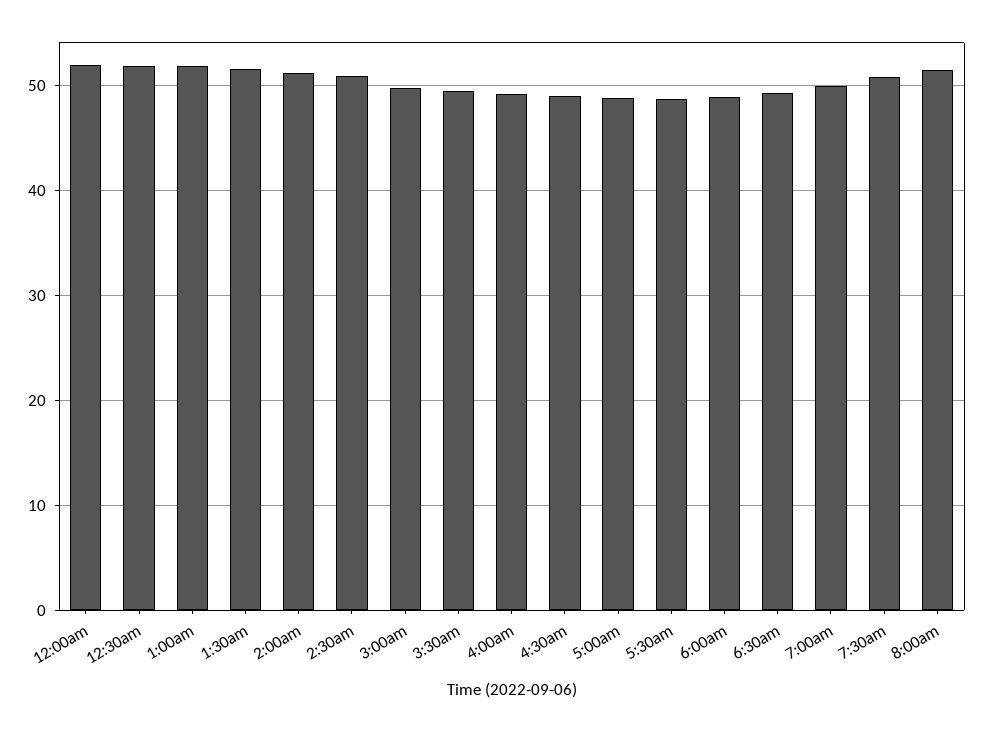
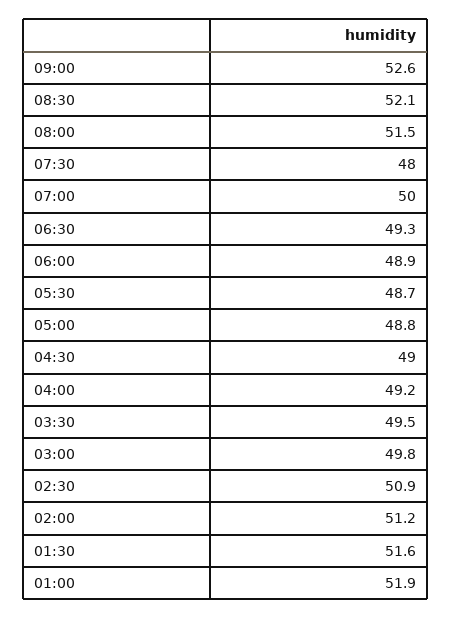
12:00am: 52 -> none
12:30am: 52 -> none
7:30am: 51 -> 48
09:00: none -> 52.6
08:30: none -> 52.1

